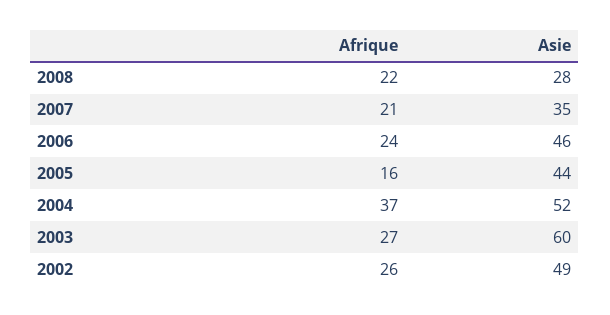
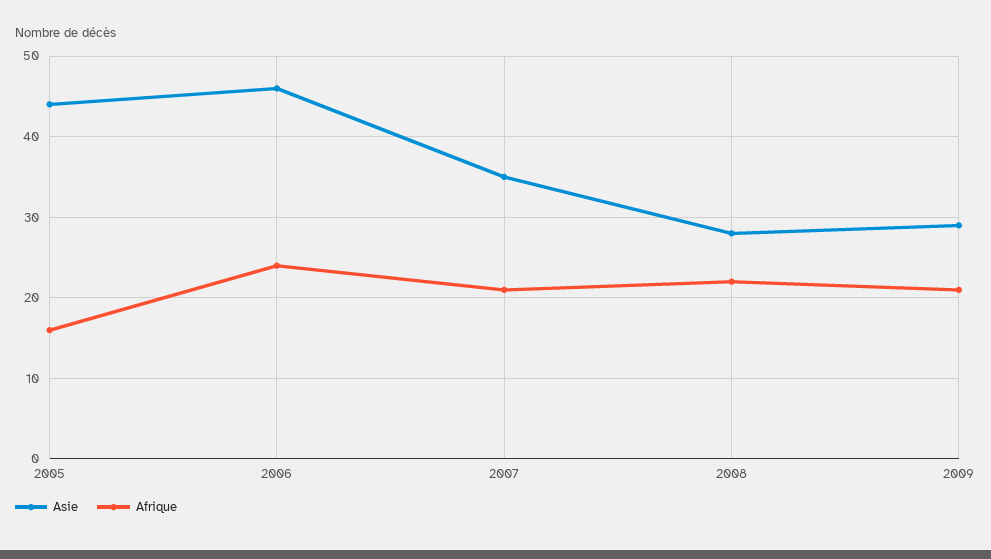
Afrique, 2004: 37 -> none
Asie, 2004: 52 -> none
Afrique, 2003: 27 -> none
Asie, 2003: 60 -> none
Afrique, 2002: 26 -> none
Asie, 2002: 49 -> none
Asie, 2009: none -> 29
Afrique, 2009: none -> 21

